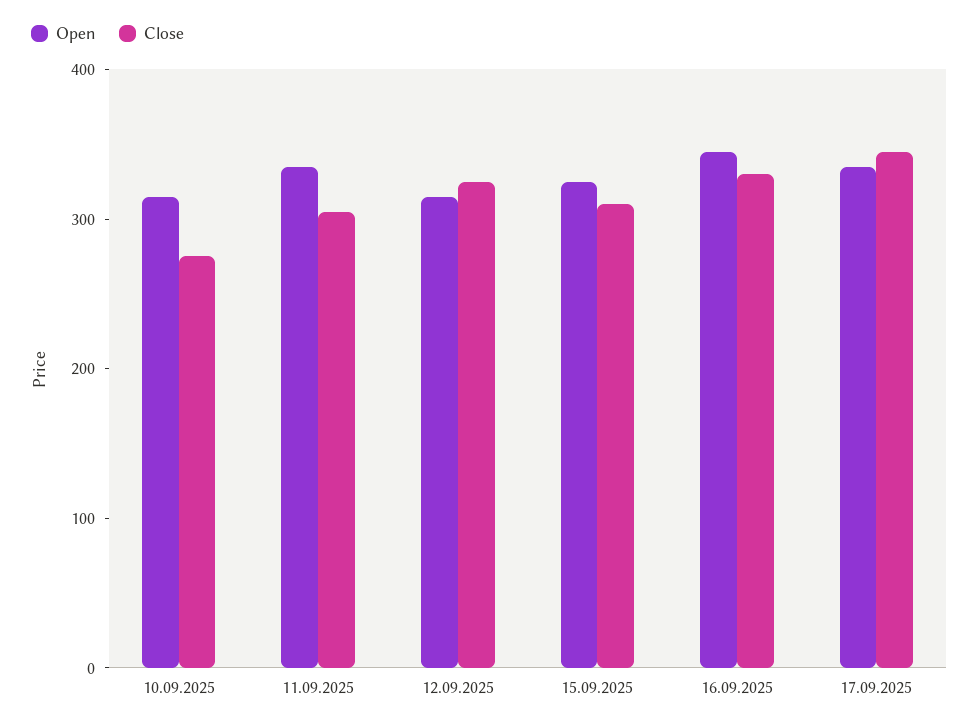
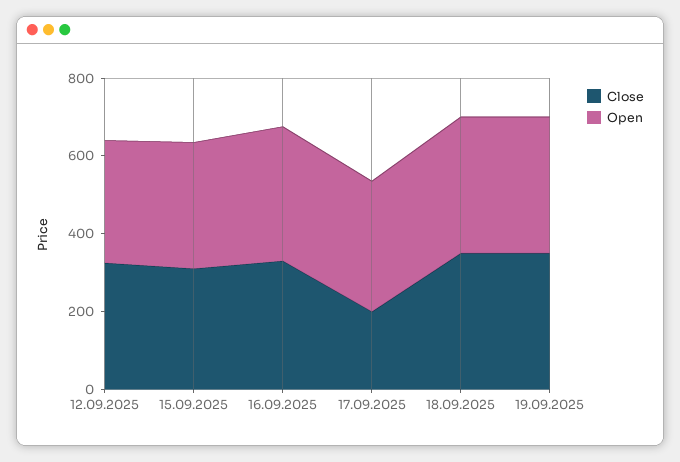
Open, 10.09.2025: 320 -> none
Close, 10.09.2025: 280 -> none
Open, 11.09.2025: 340 -> none
Close, 11.09.2025: 300 -> none
Close, 17.09.2025: 340 -> 200
Close, 18.09.2025: none -> 350
Open, 18.09.2025: none -> 350
Close, 19.09.2025: none -> 350
Open, 19.09.2025: none -> 350

